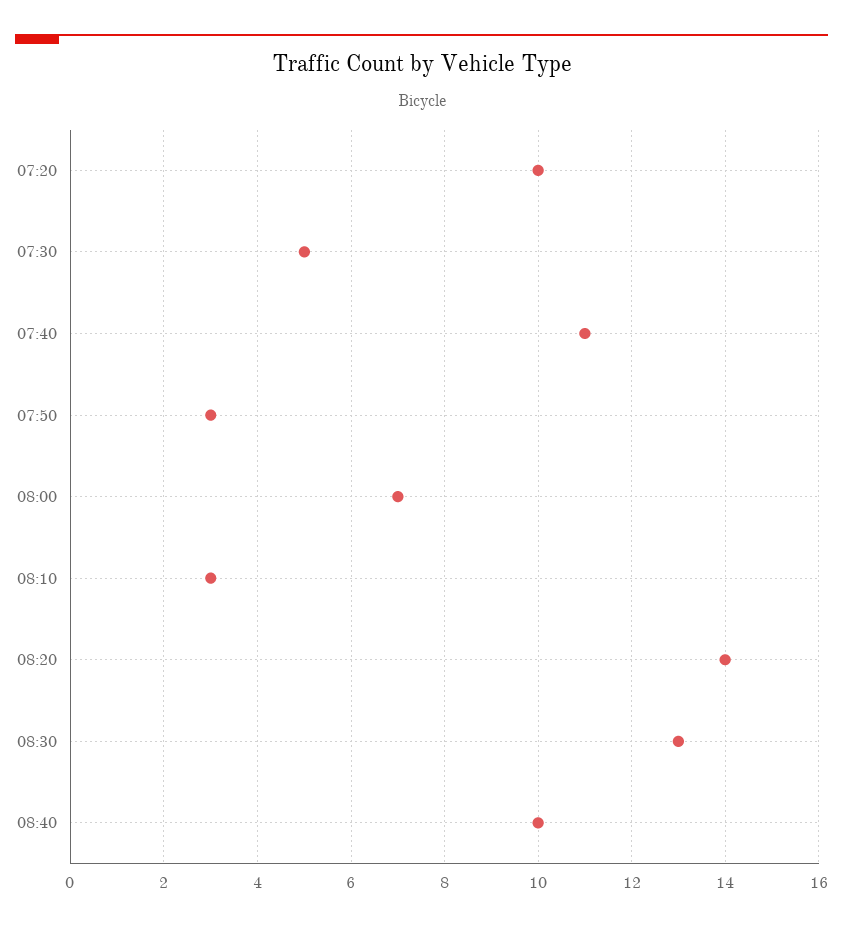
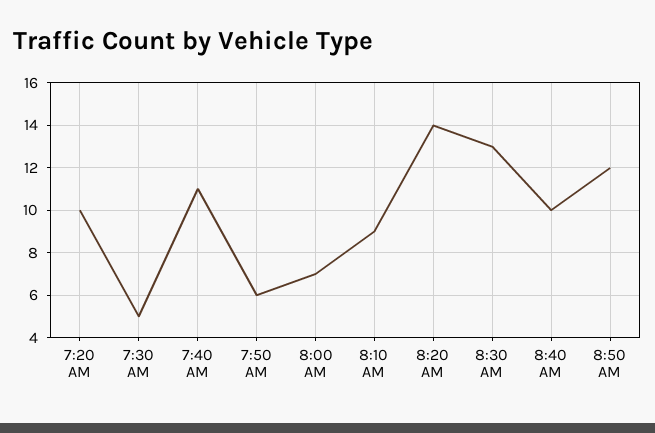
07:50: 3 -> 6
08:10: 3 -> 9
8:50 AM: none -> 12

